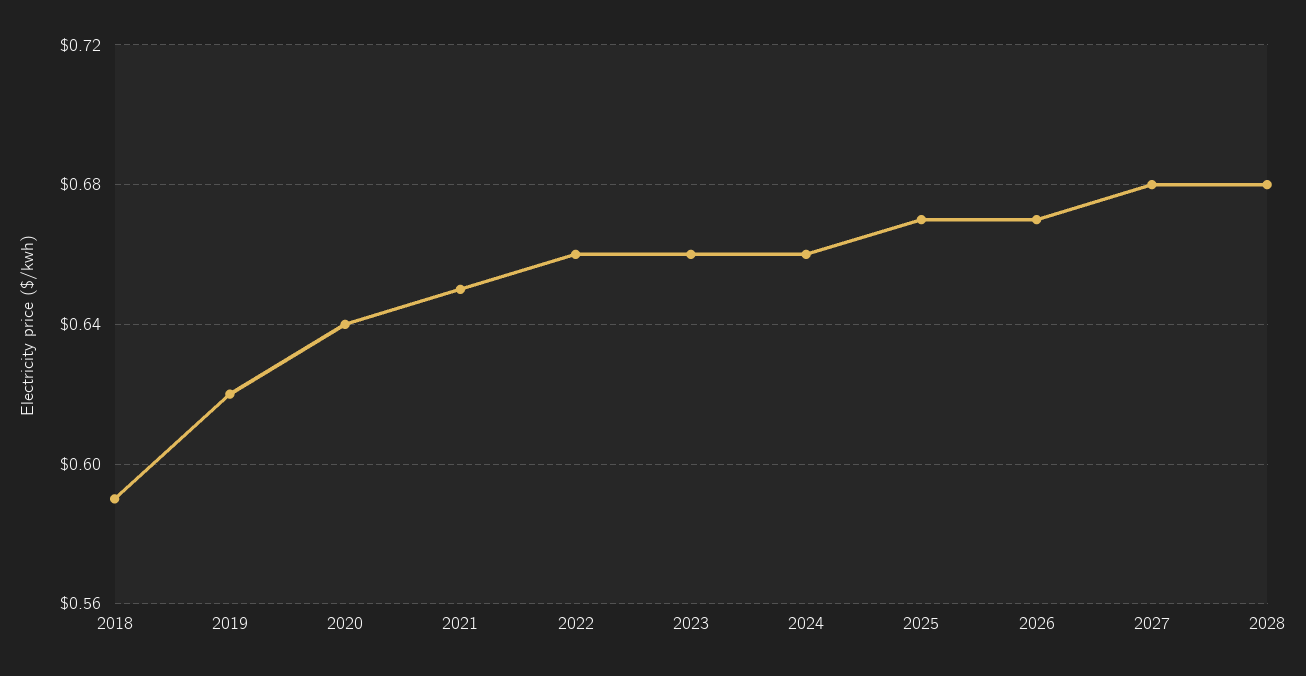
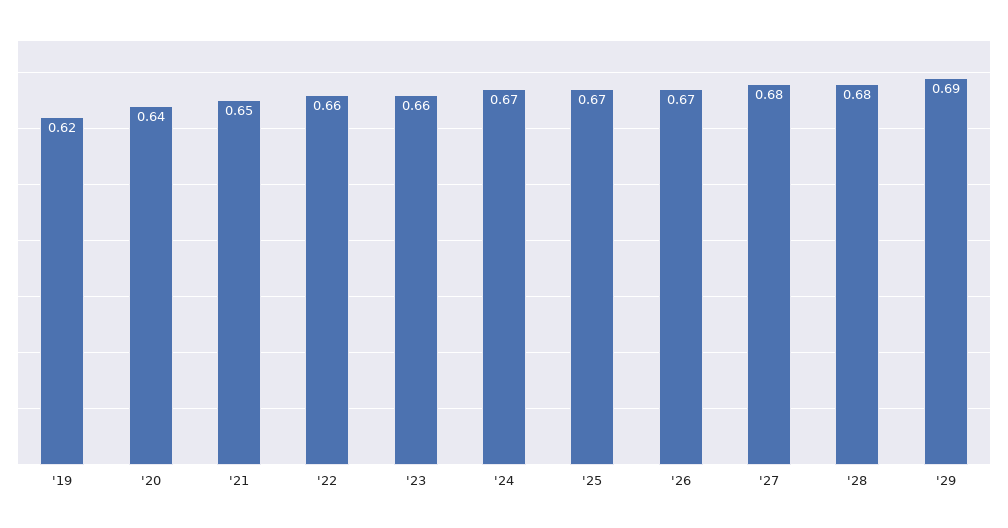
2018: 0.59 -> none
2024: 0.66 -> 0.67
'29: none -> 0.69

